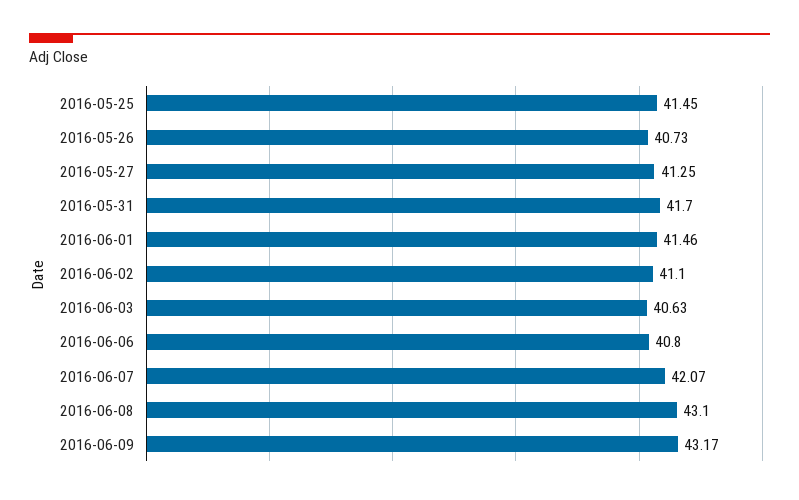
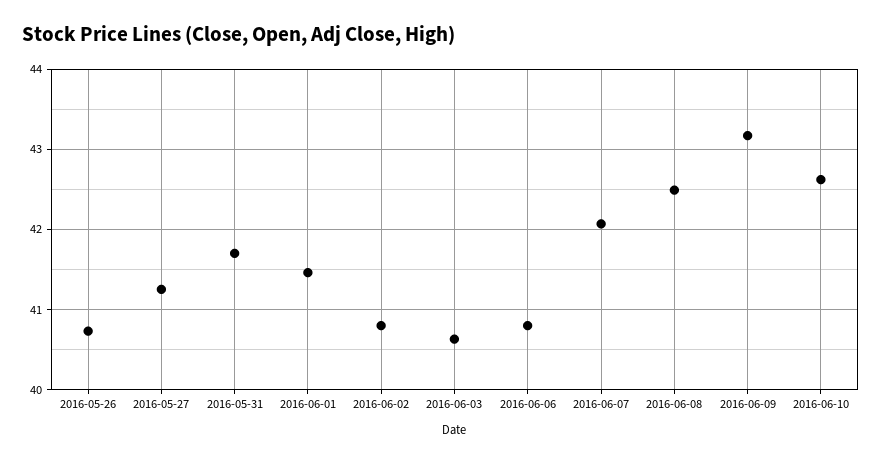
2016-05-25: 41.45 -> none
2016-06-02: 41.1 -> 40.8
2016-06-08: 43.1 -> 42.5
2016-06-10: none -> 42.6

